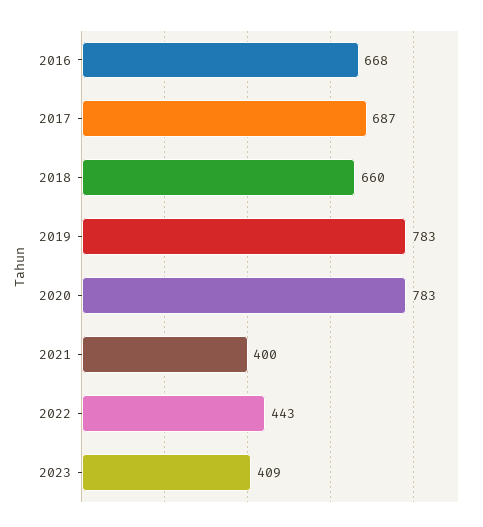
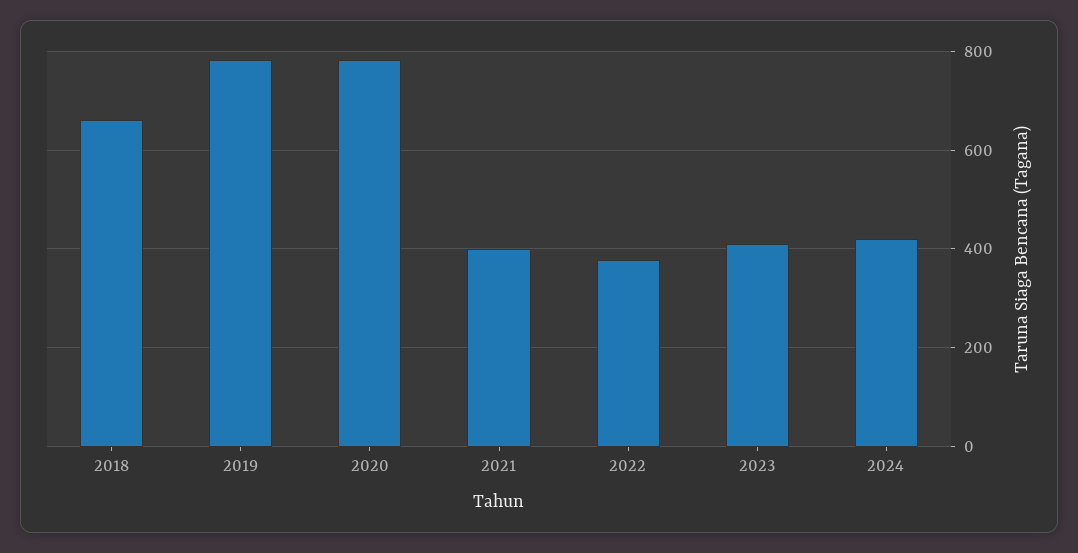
2016: 668 -> none
2017: 687 -> none
2022: 443 -> 380
2024: none -> 420

